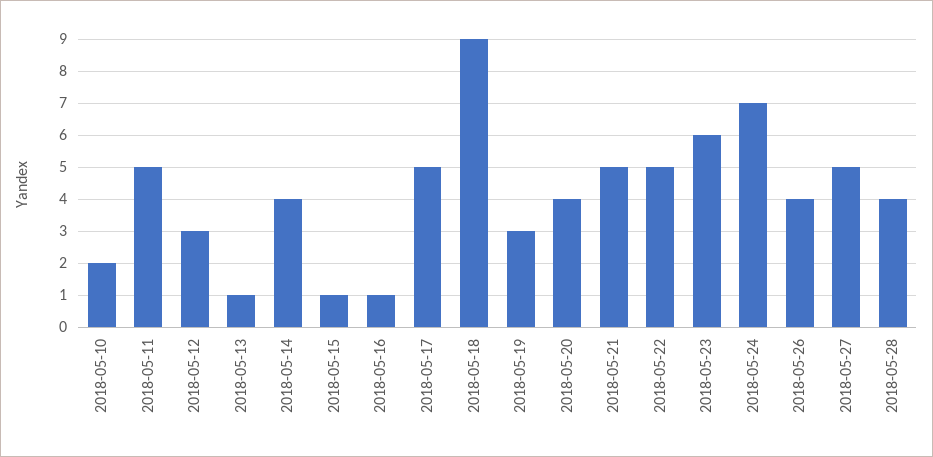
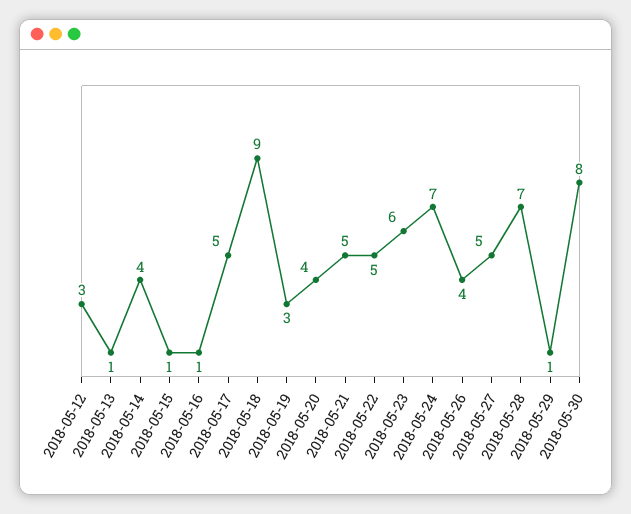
2018-05-10: 2 -> none
2018-05-11: 5 -> none
2018-05-28: 4 -> 7
2018-05-29: none -> 1
2018-05-30: none -> 8

